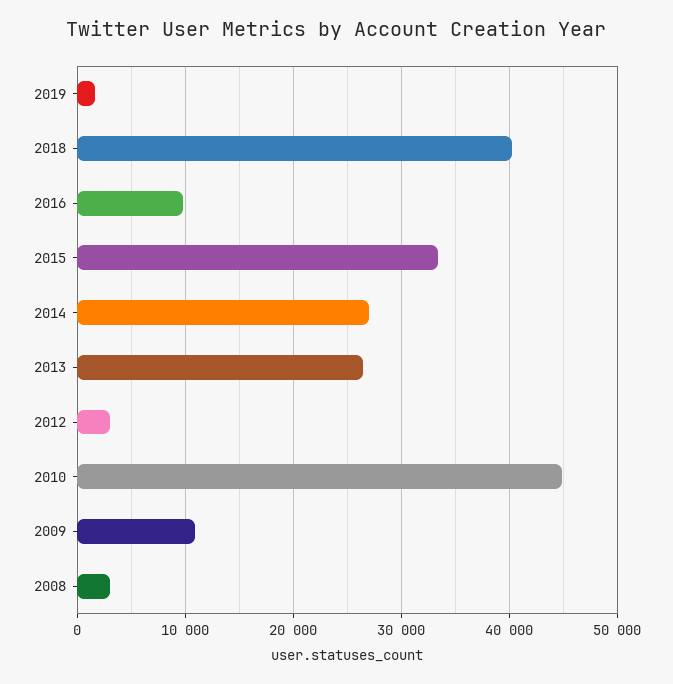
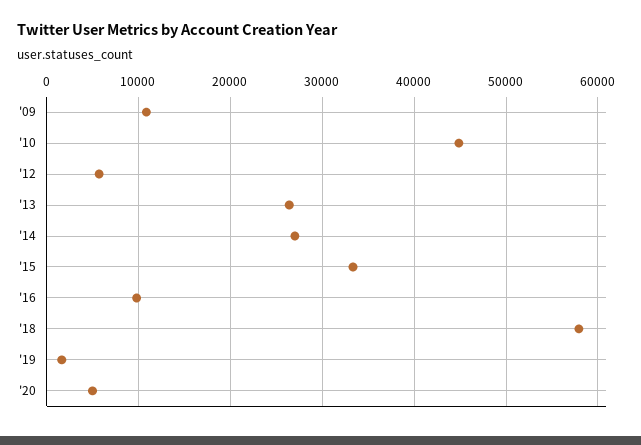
2018: 40000 -> 58000
2012: 3000 -> 6000
2008: 3000 -> none
'20: none -> 5000

